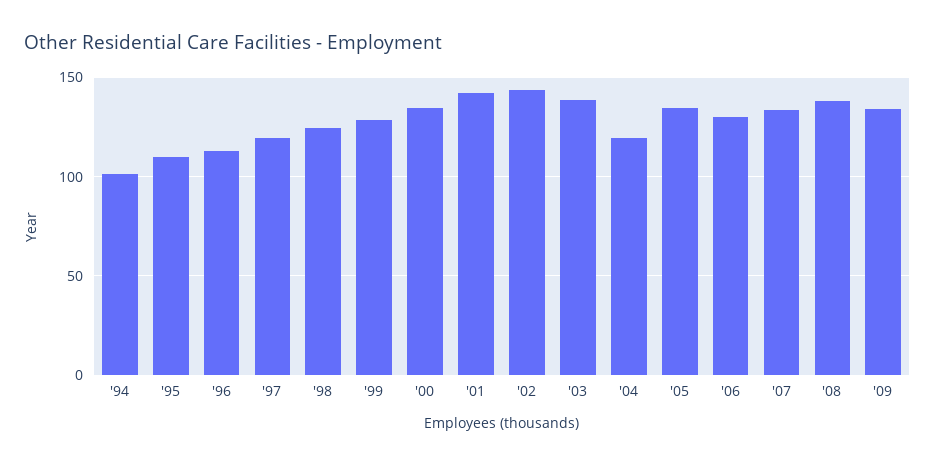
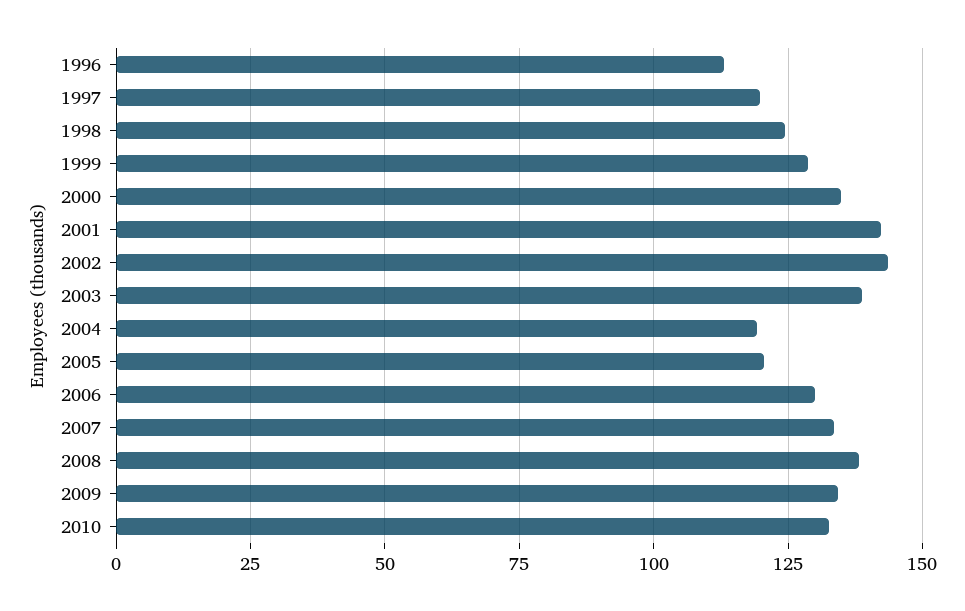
'94: 100 -> none
'95: 110 -> none
'05: 135 -> 120
2010: none -> 132.5

